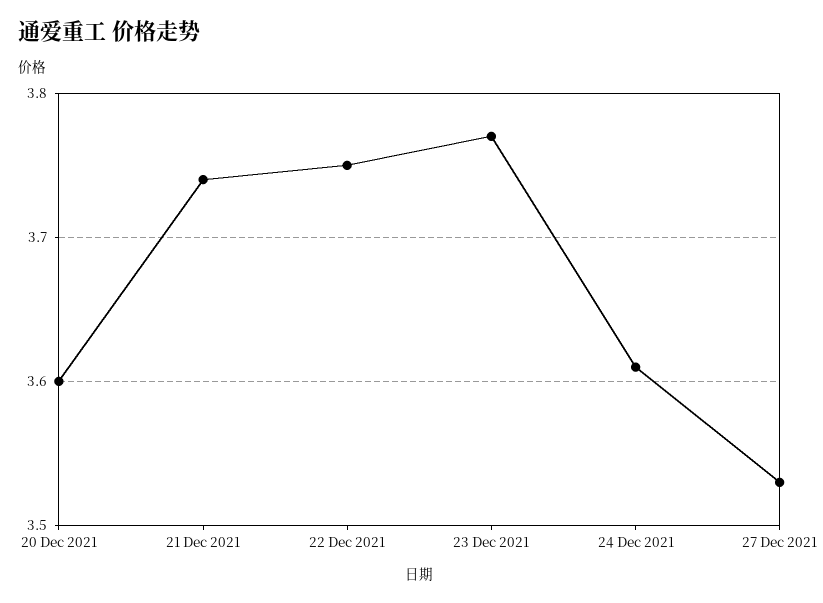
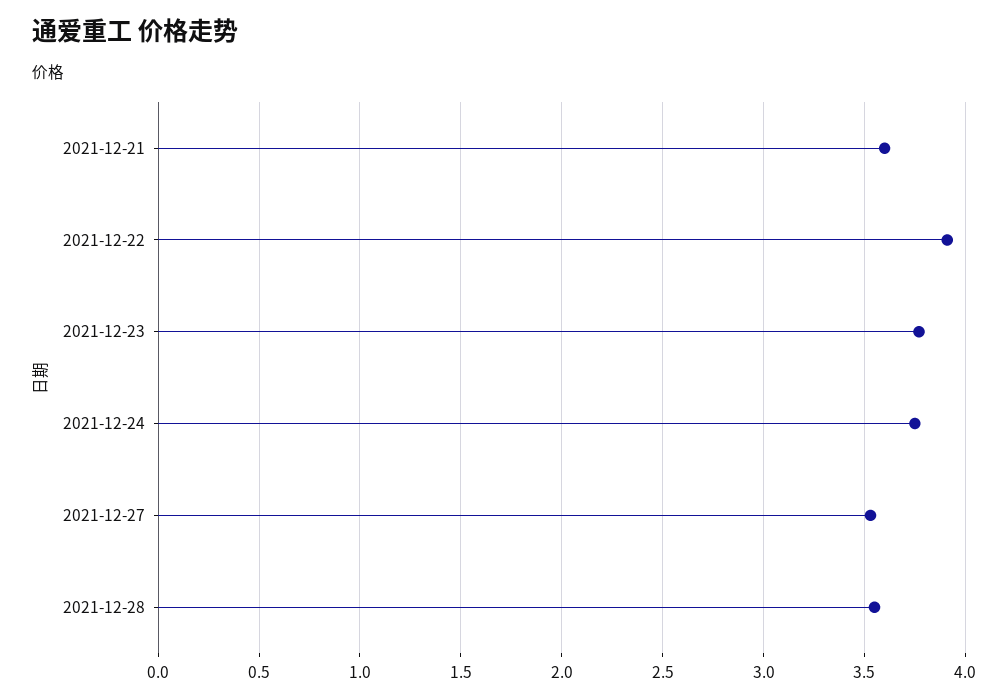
20 Dec 2021: 3.6 -> none
21 Dec 2021: 3.74 -> 3.6
22 Dec 2021: 3.75 -> 3.9
24 Dec 2021: 3.61 -> 3.75
2021-12-28: none -> 3.55

